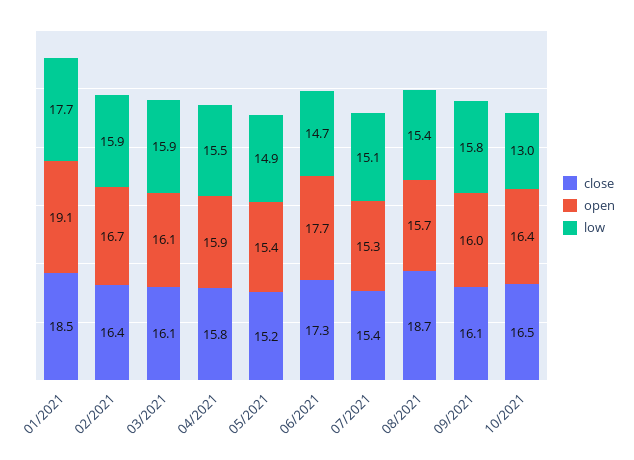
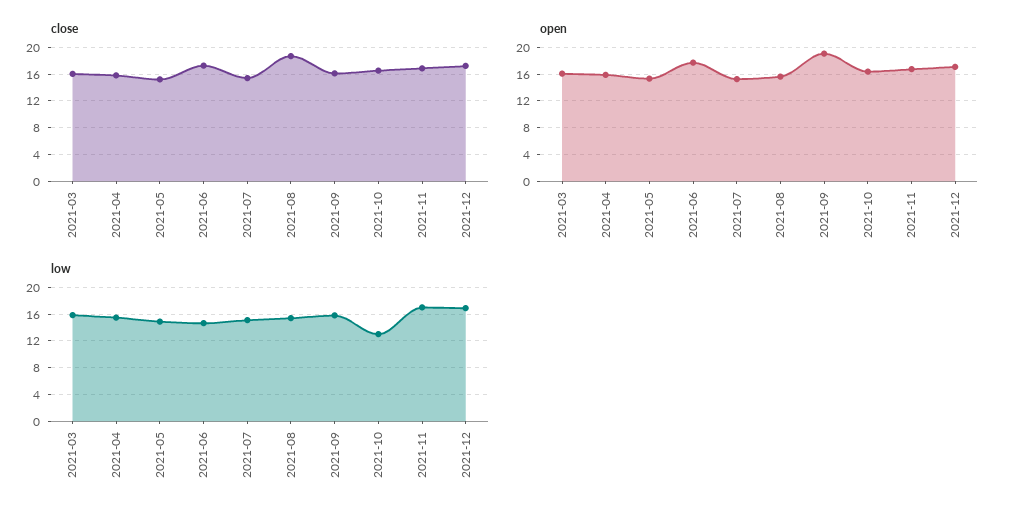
close, 01/2021: 18.5 -> none
open, 01/2021: 19.1 -> none
low, 01/2021: 17.7 -> none
close, 02/2021: 16.4 -> none
open, 02/2021: 16.7 -> none
low, 02/2021: 15.9 -> none
open, 09/2021: 16 -> 19
close, 2021-11: none -> 17
close, 2021-12: none -> 17
open, 2021-11: none -> 17
open, 2021-12: none -> 17
low, 2021-11: none -> 17
low, 2021-12: none -> 17

